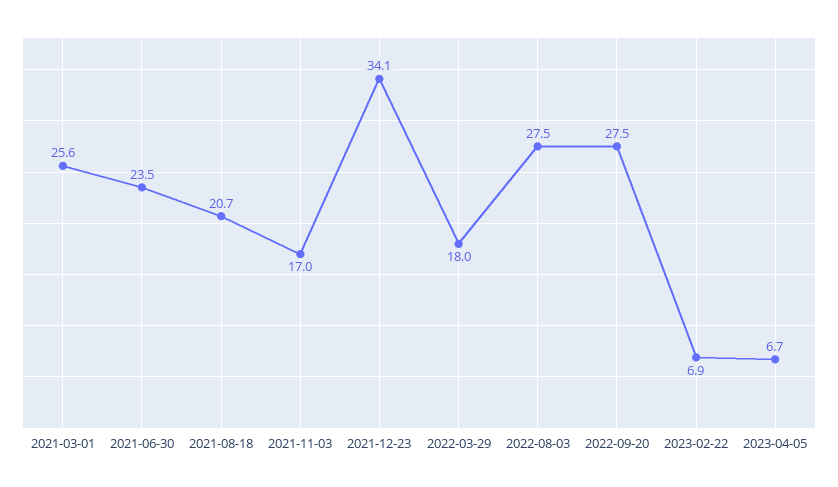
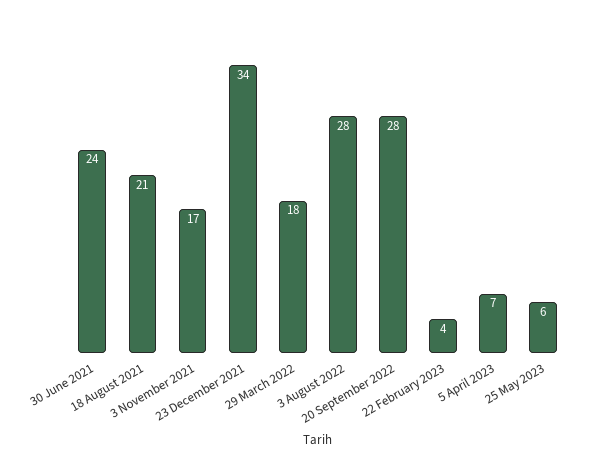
2021-03-01: 25.6 -> none
2023-02-22: 6.9 -> 4
25 May 2023: none -> 6

